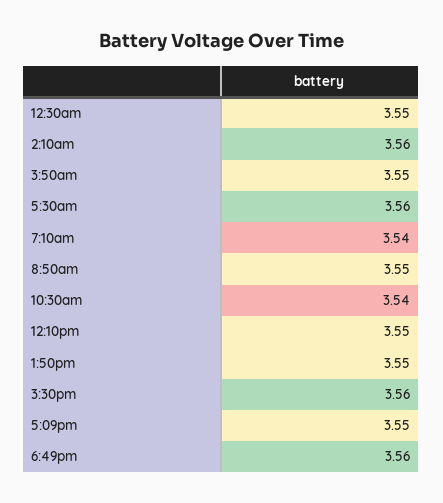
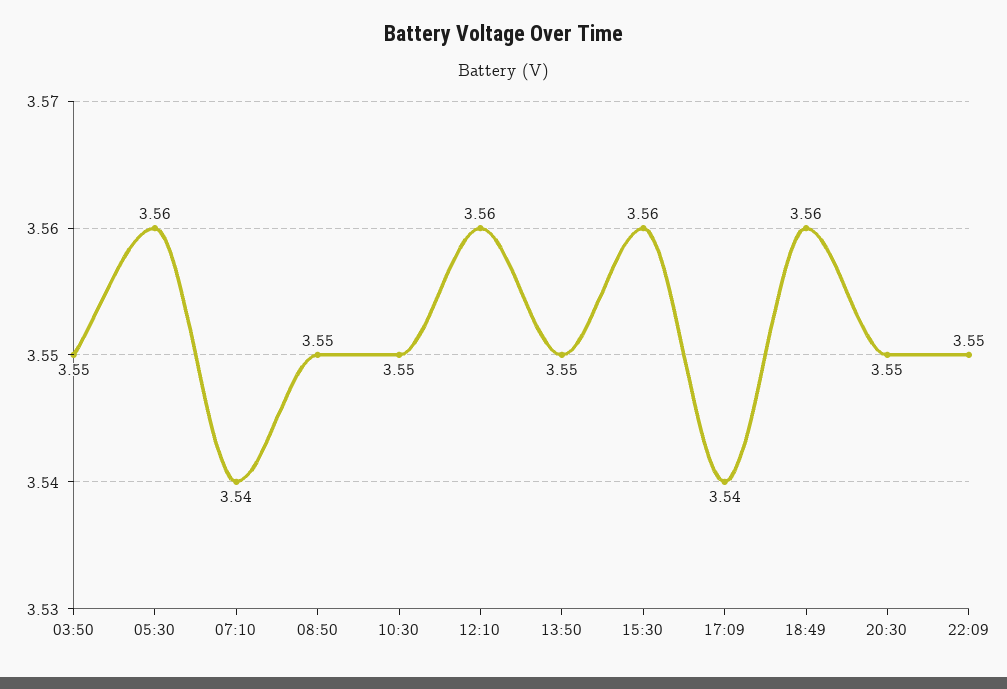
12:30am: 3.55 -> none
2:10am: 3.56 -> none
10:30am: 3.54 -> 3.55
12:10pm: 3.55 -> 3.56
5:09pm: 3.55 -> 3.54
20:30: none -> 3.55
22:09: none -> 3.55

